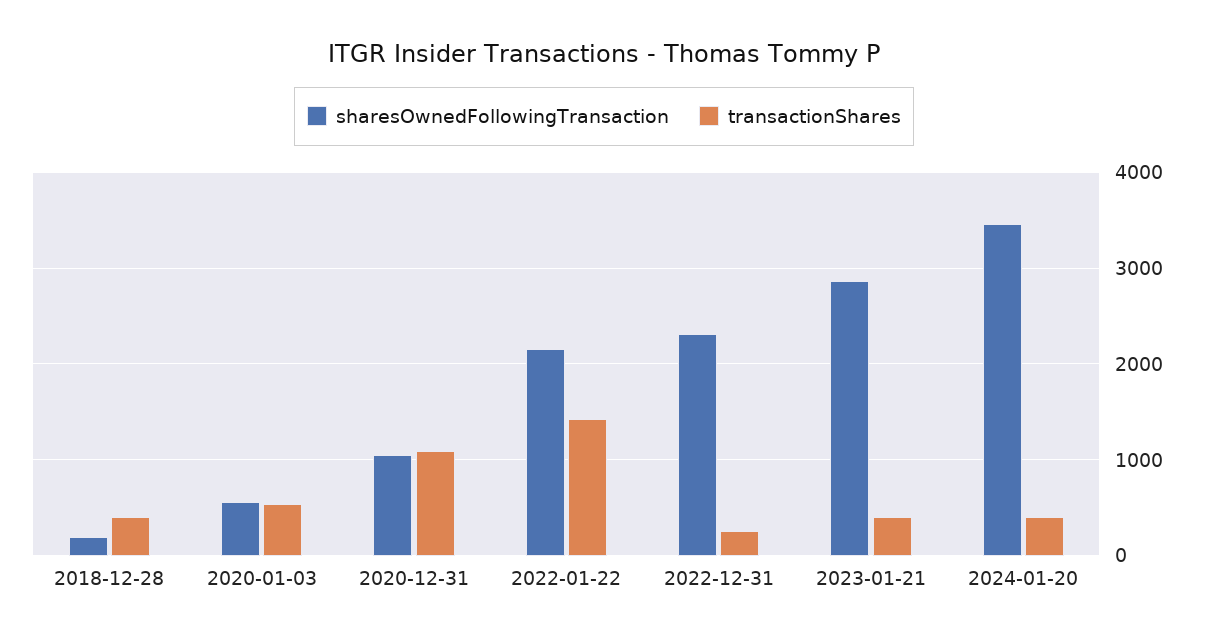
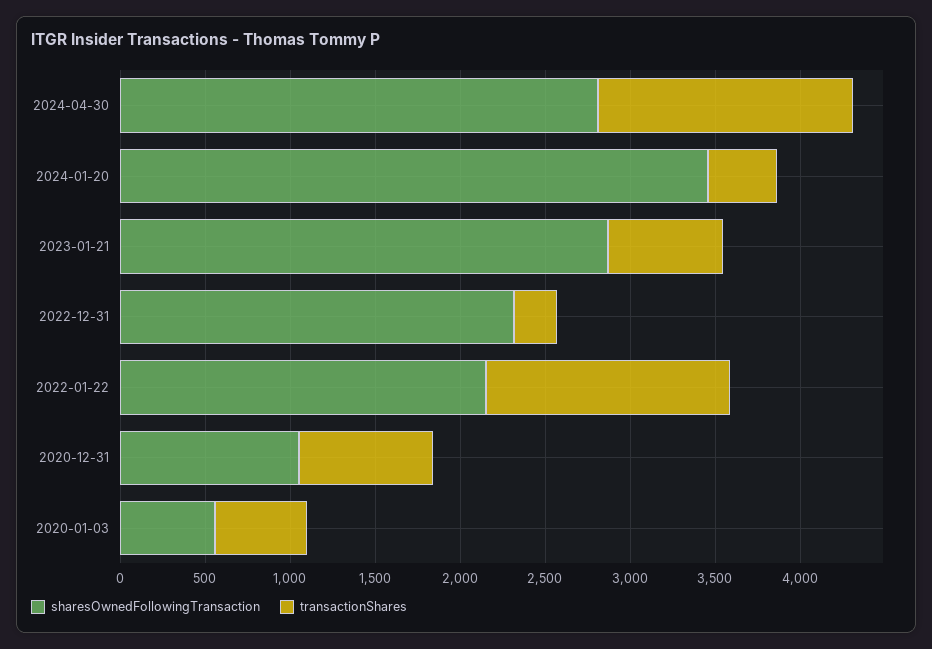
sharesOwnedFollowingTransaction, 2018-12-28: 200 -> none
transactionShares, 2018-12-28: 400 -> none
transactionShares, 2020-12-31: 1100 -> 800
transactionShares, 2023-01-21: 400 -> 700
sharesOwnedFollowingTransaction, 2024-04-30: none -> 2800
transactionShares, 2024-04-30: none -> 1500

